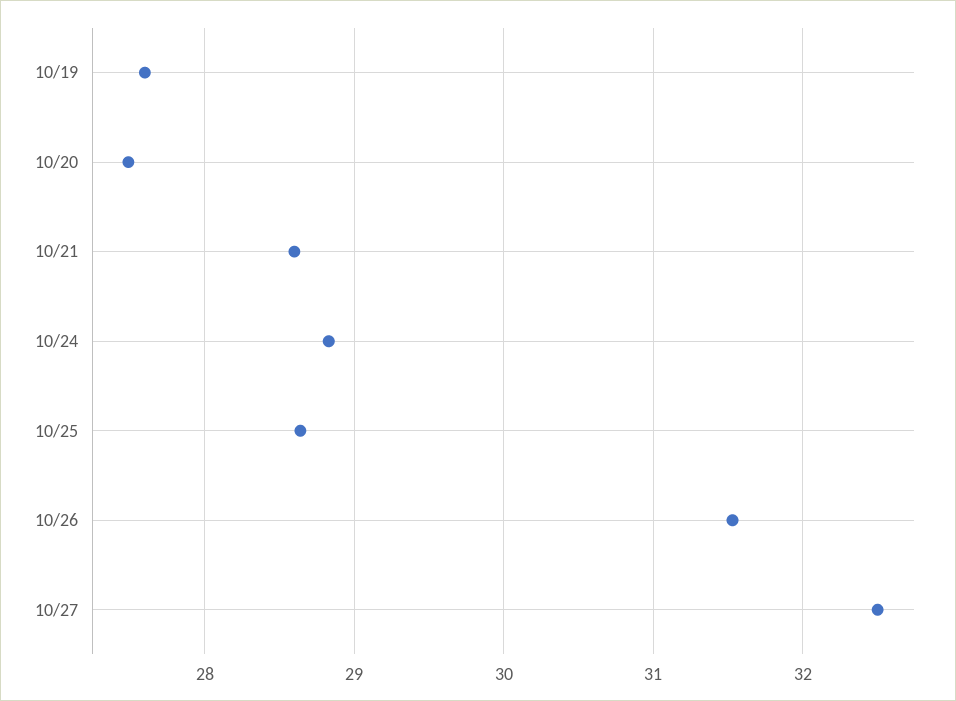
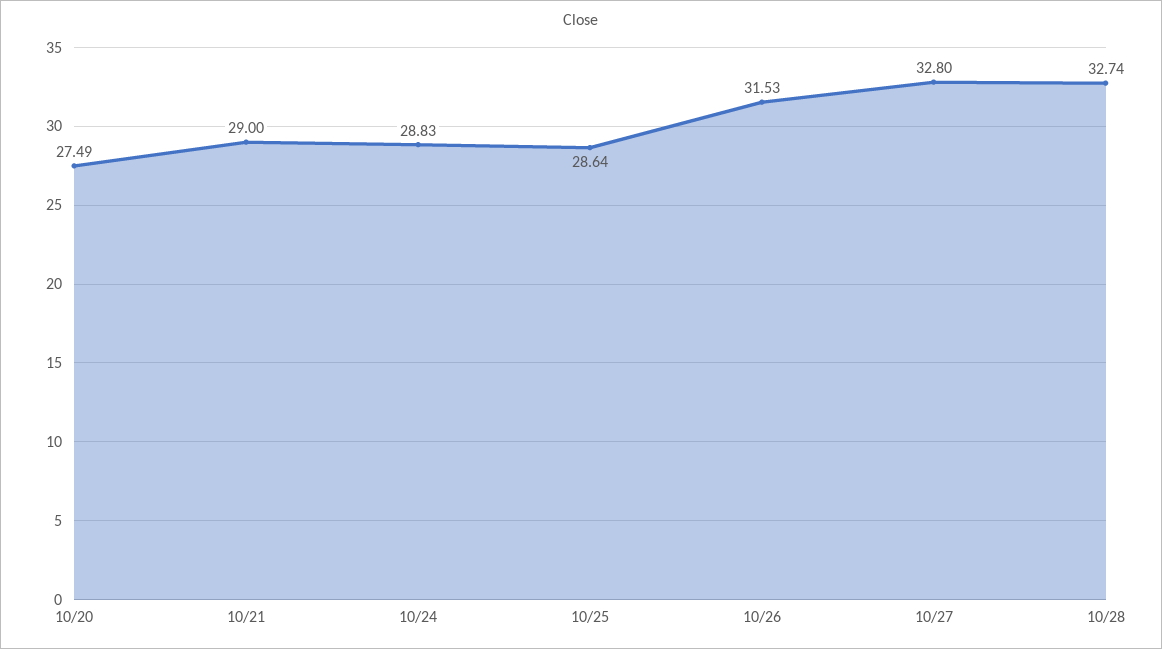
10/19: 27.6 -> none
10/21: 28.6 -> 29
10/27: 32.5 -> 32.8
10/28: none -> 32.74

